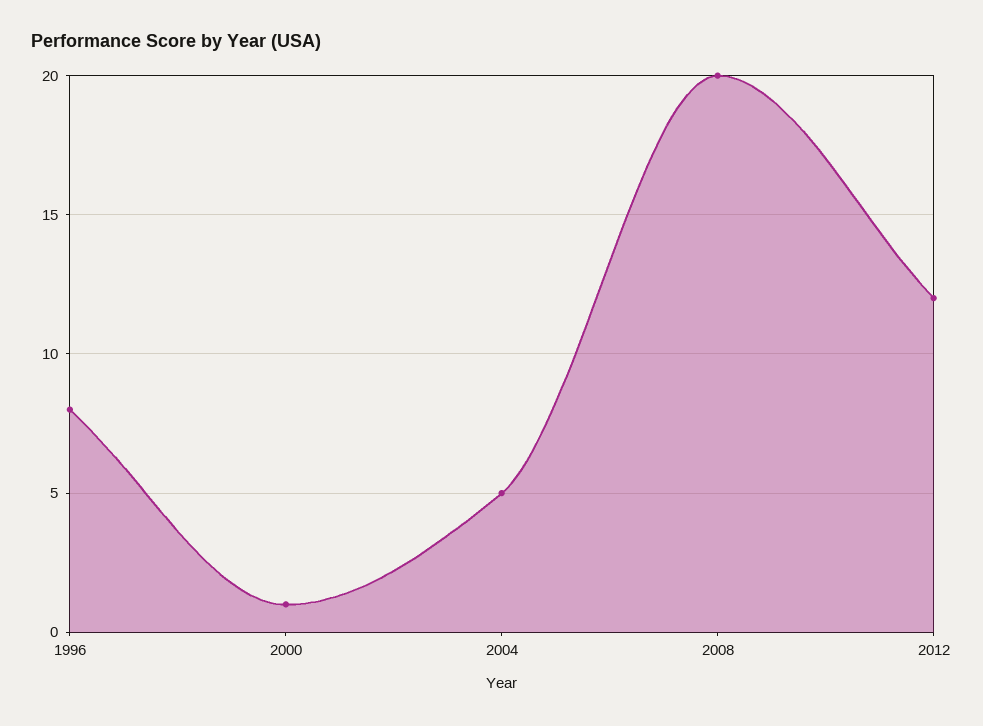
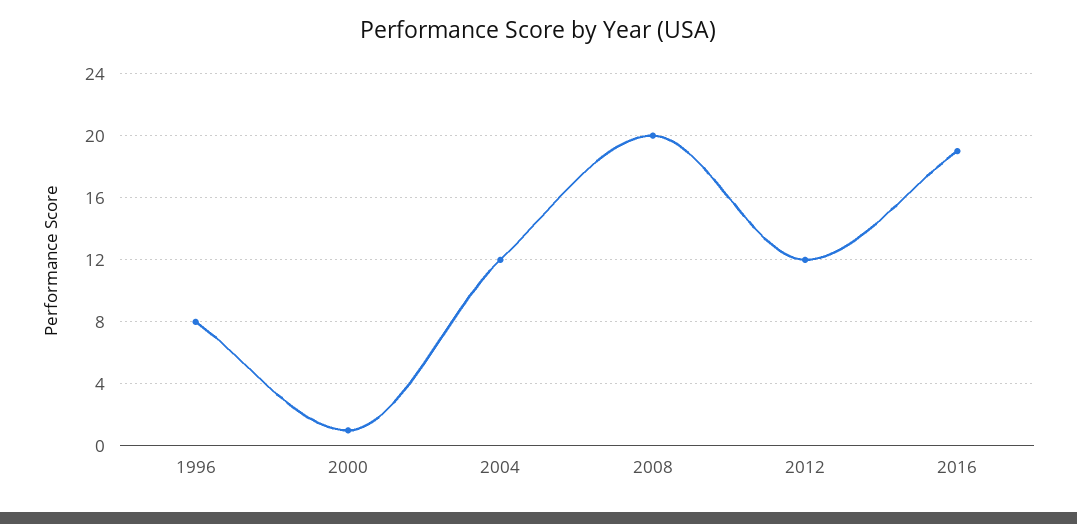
2004: 5 -> 12
2016: none -> 19

